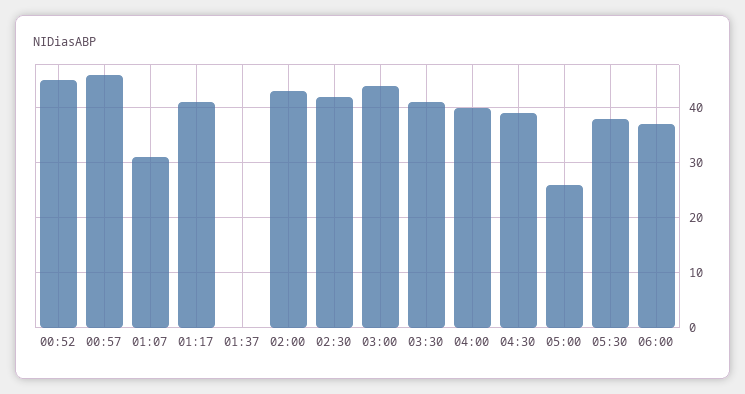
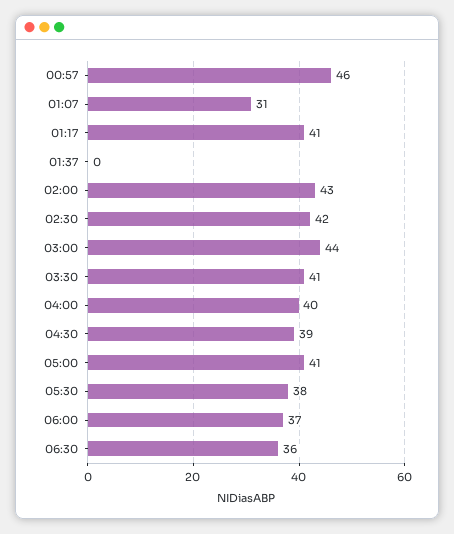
00:52: 45 -> none
05:00: 25 -> 41
06:30: none -> 36

